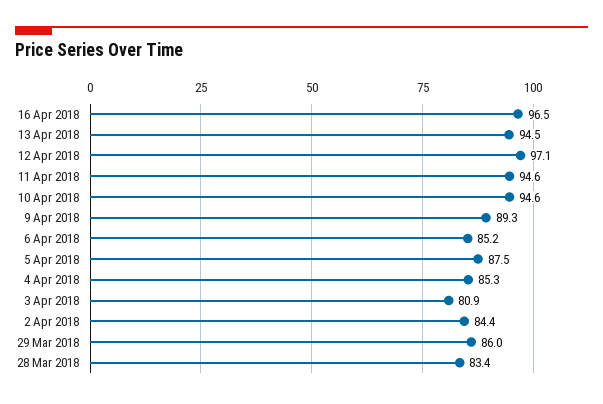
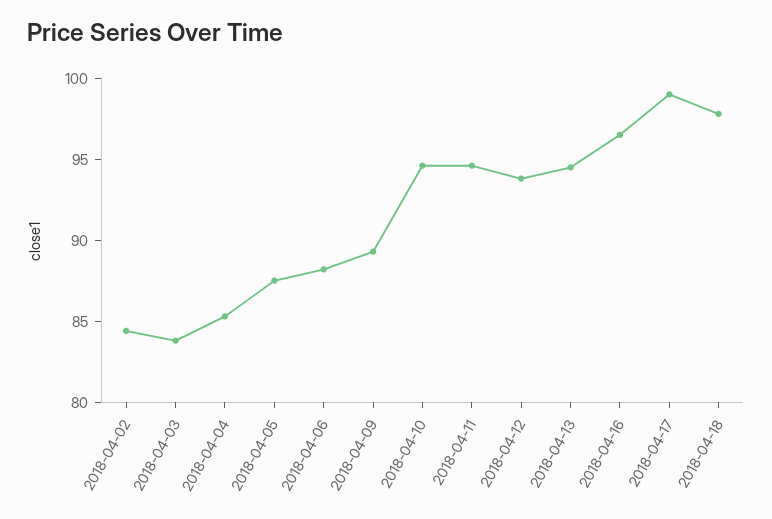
12 Apr 2018: 97.1 -> 94
6 Apr 2018: 85.2 -> 88
3 Apr 2018: 80.9 -> 84
29 Mar 2018: 86 -> none
28 Mar 2018: 83.4 -> none
2018-04-17: none -> 99
2018-04-18: none -> 98

